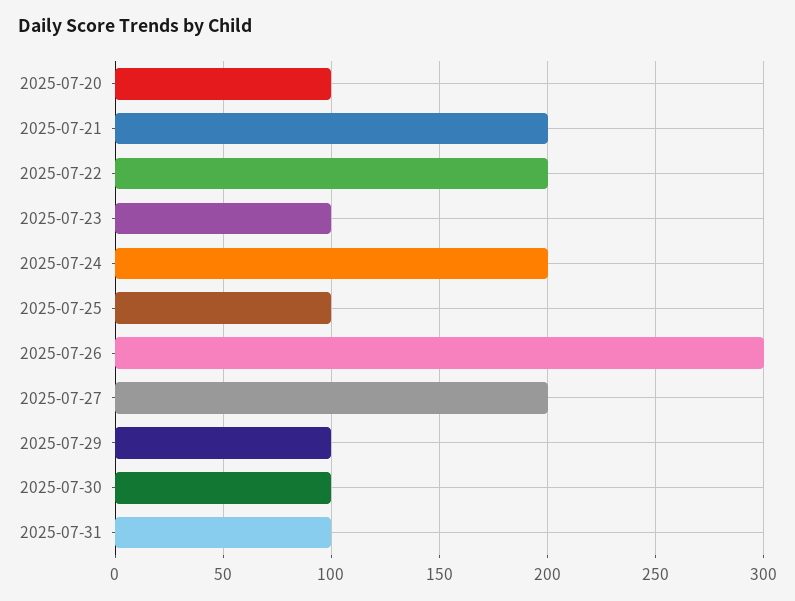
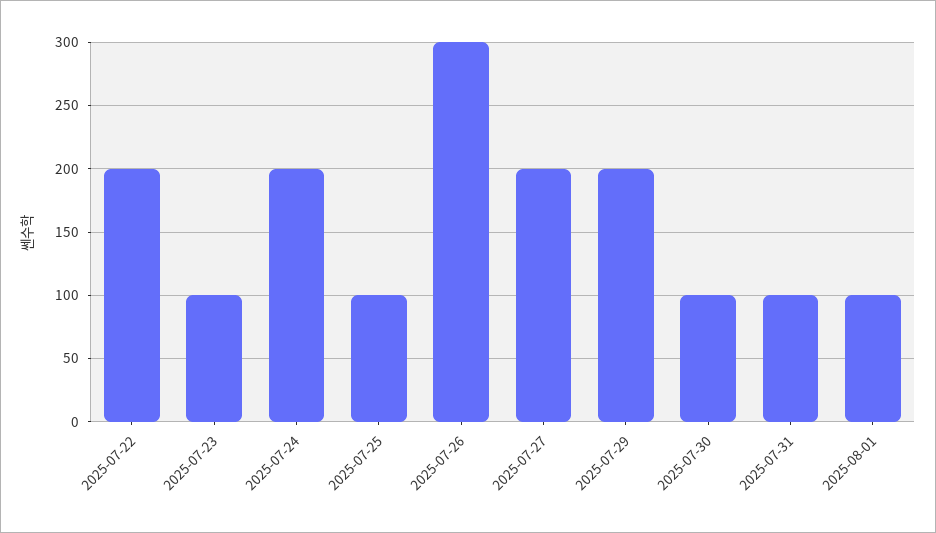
2025-07-20: 100 -> none
2025-07-21: 200 -> none
2025-07-29: 100 -> 200
2025-08-01: none -> 100

